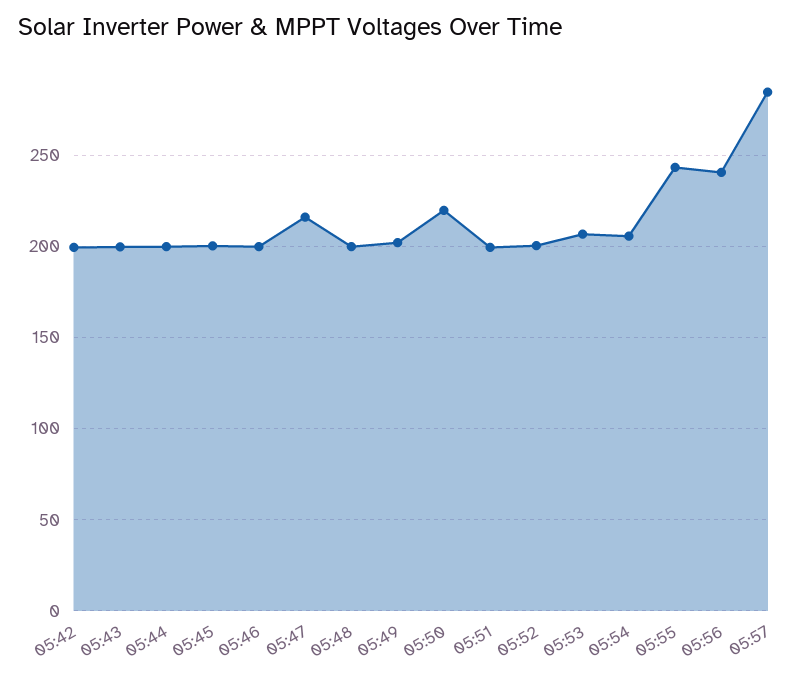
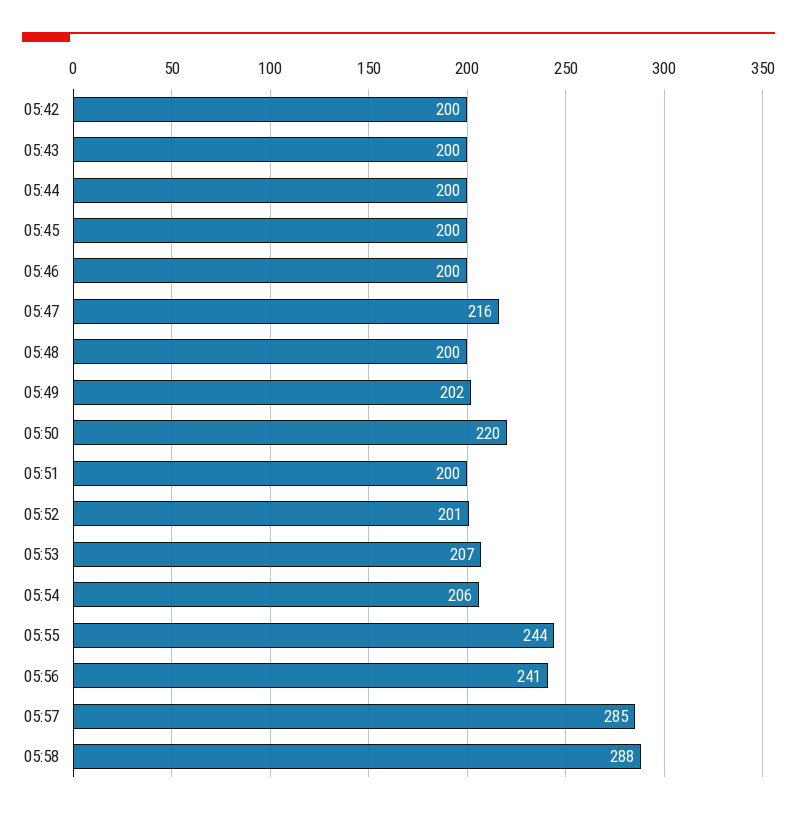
05:58: none -> 288

